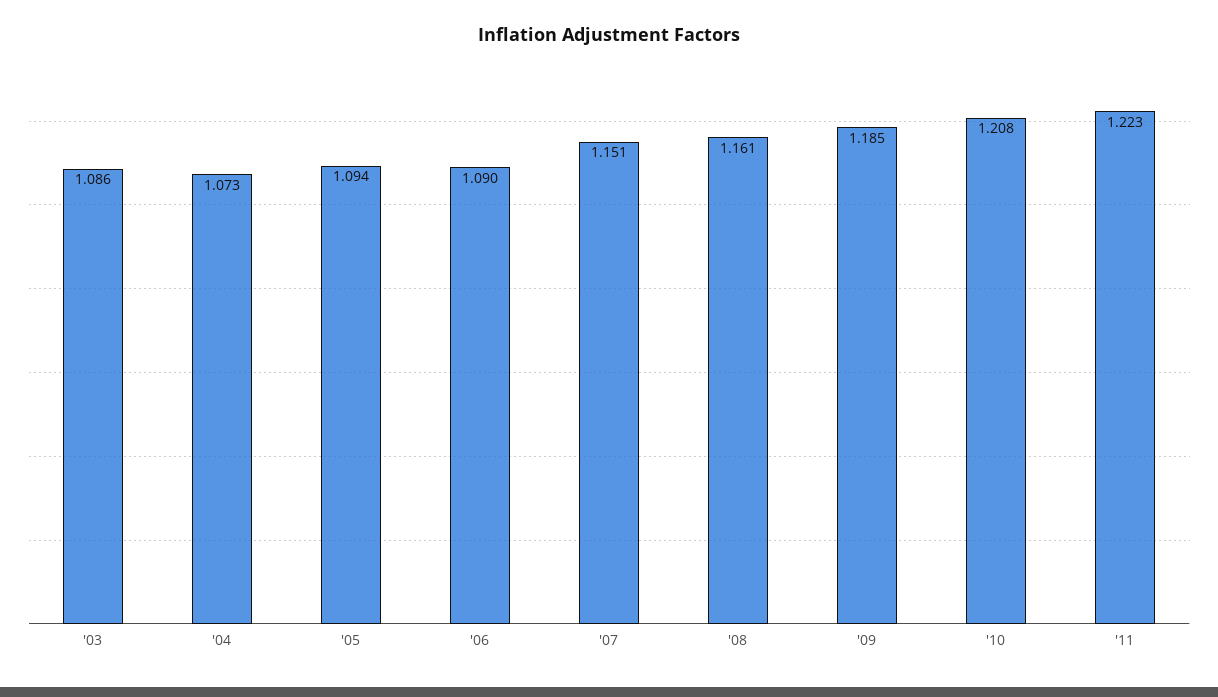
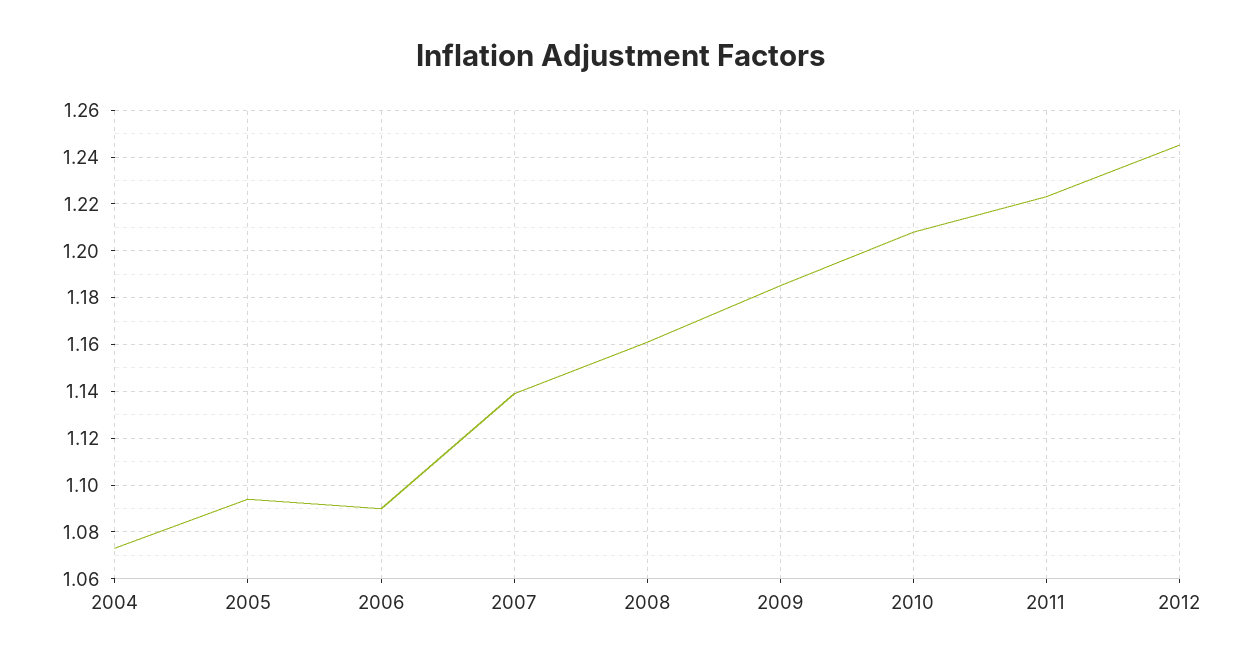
'03: 1.086 -> none
'07: 1.151 -> 1.14
2012: none -> 1.245

